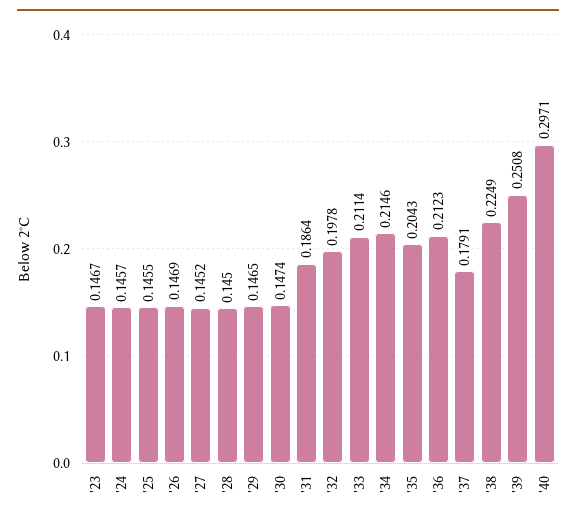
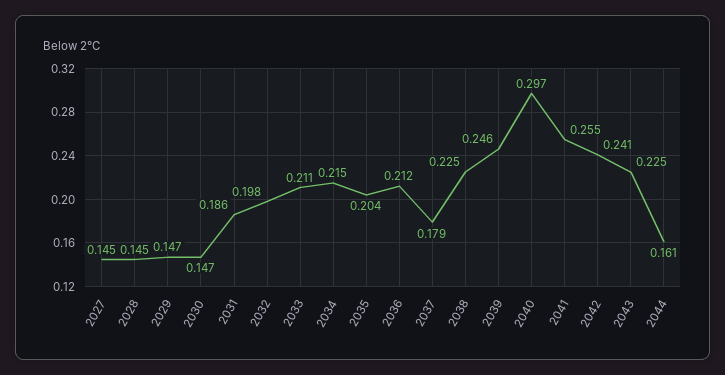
'23: 0.1467 -> none
'24: 0.1457 -> none
'25: 0.1455 -> none
'26: 0.1469 -> none
'39: 0.2508 -> 0.246
2041: none -> 0.255
2042: none -> 0.241
2043: none -> 0.225
2044: none -> 0.161

